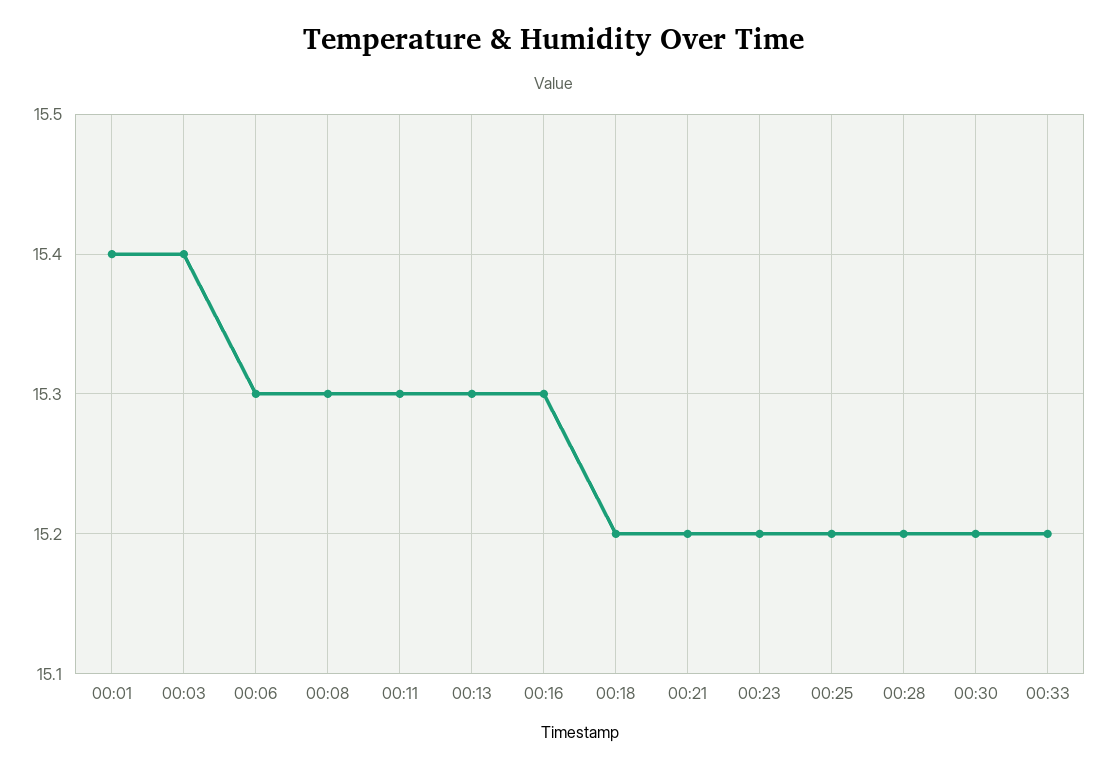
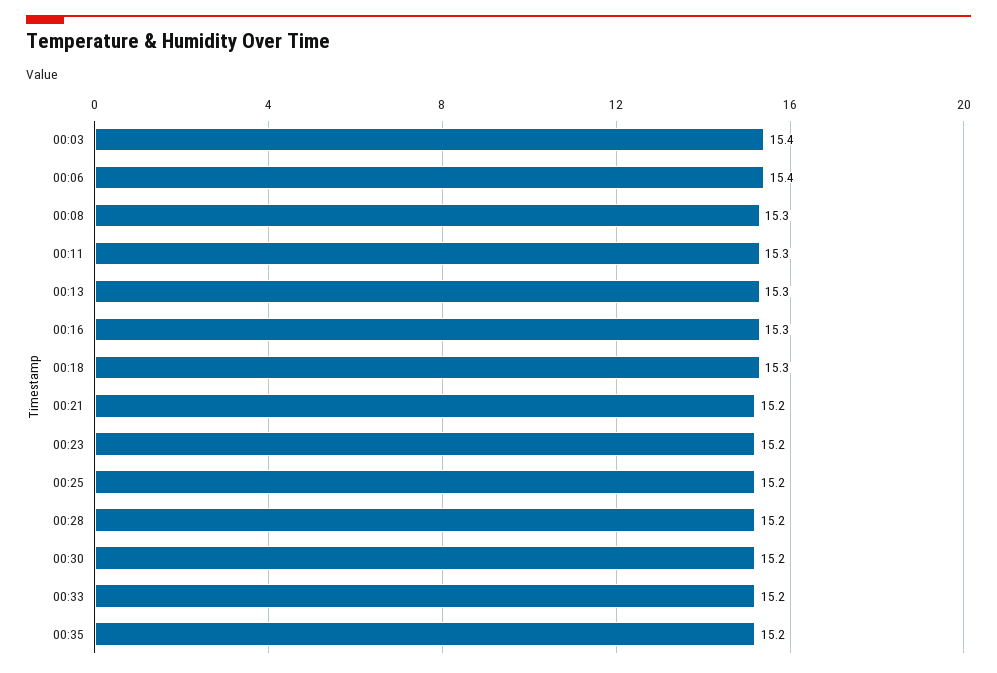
00:01: 15.4 -> none
00:06: 15.3 -> 15.4
00:18: 15.2 -> 15.3
00:35: none -> 15.2

